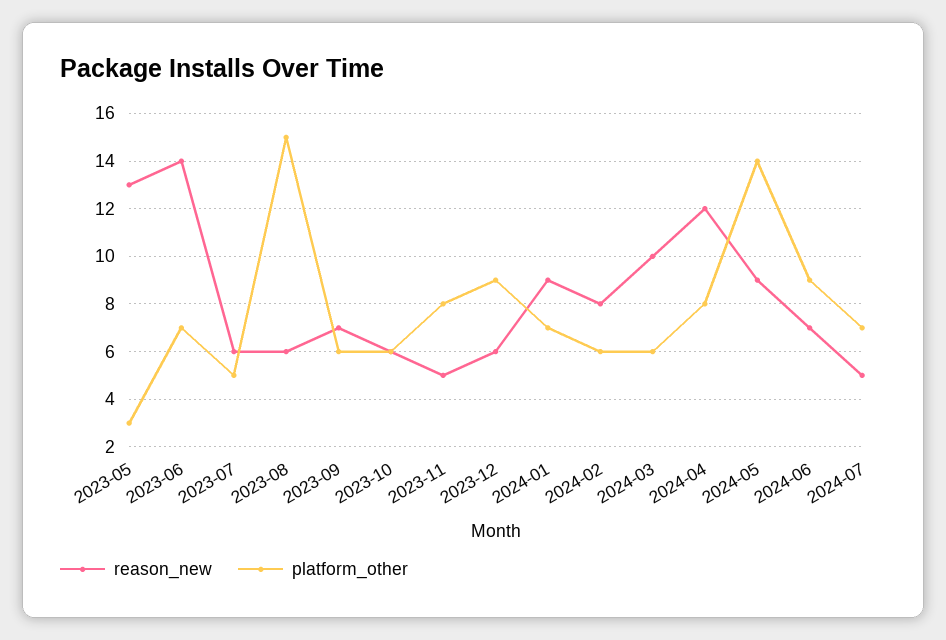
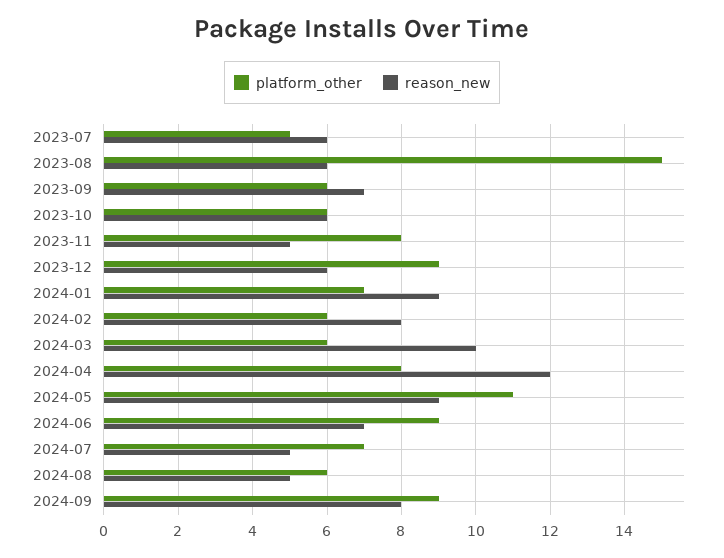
reason_new, 2023-05: 13 -> none
platform_other, 2023-05: 3 -> none
reason_new, 2023-06: 14 -> none
platform_other, 2023-06: 7 -> none
platform_other, 2024-05: 14 -> 11
platform_other, 2024-08: none -> 6
reason_new, 2024-08: none -> 5
platform_other, 2024-09: none -> 9
reason_new, 2024-09: none -> 8

